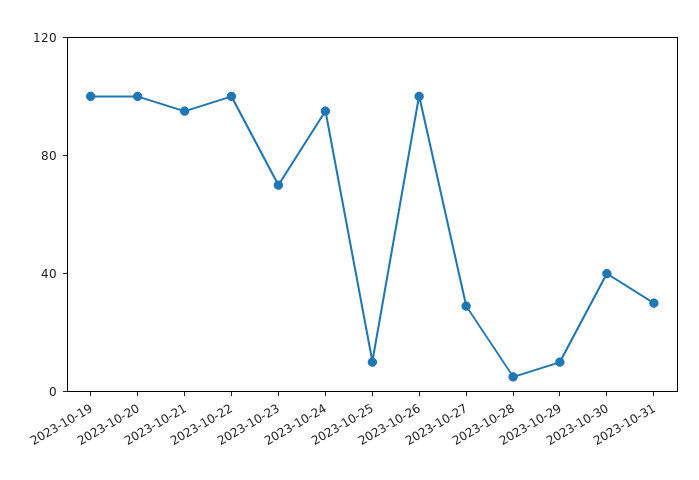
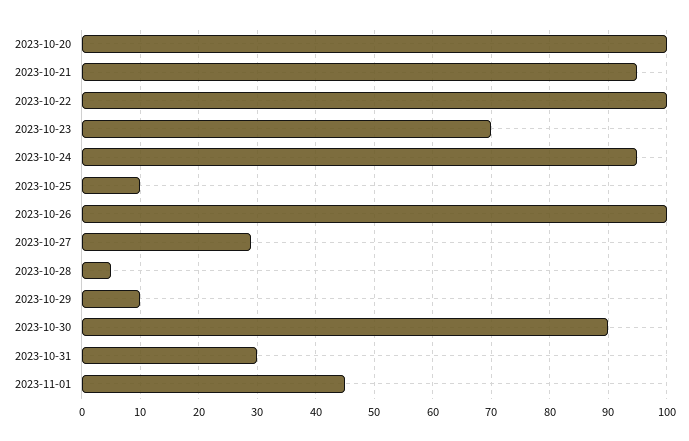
2023-10-19: 100 -> none
2023-10-30: 40 -> 90
2023-11-01: none -> 45

